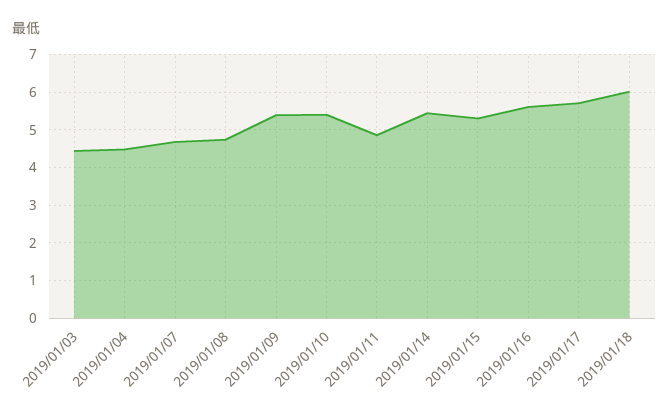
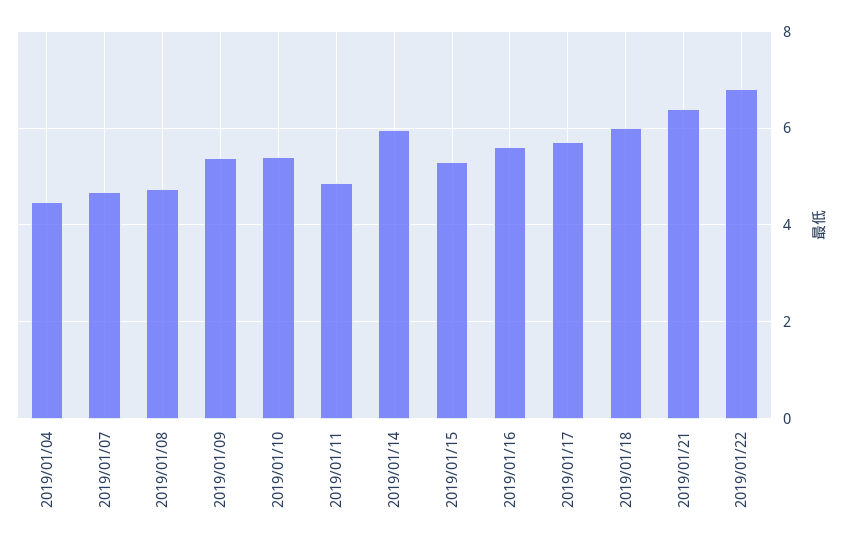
2019/01/03: 4.4 -> none
2019/01/14: 5.4 -> 6
2019/01/21: none -> 6.4
2019/01/22: none -> 6.8

